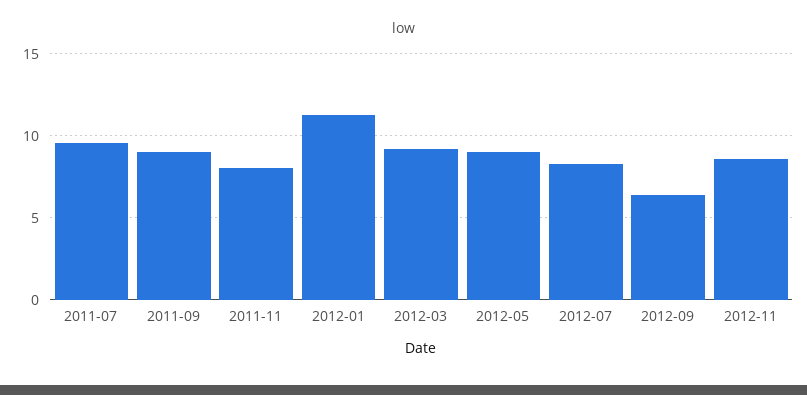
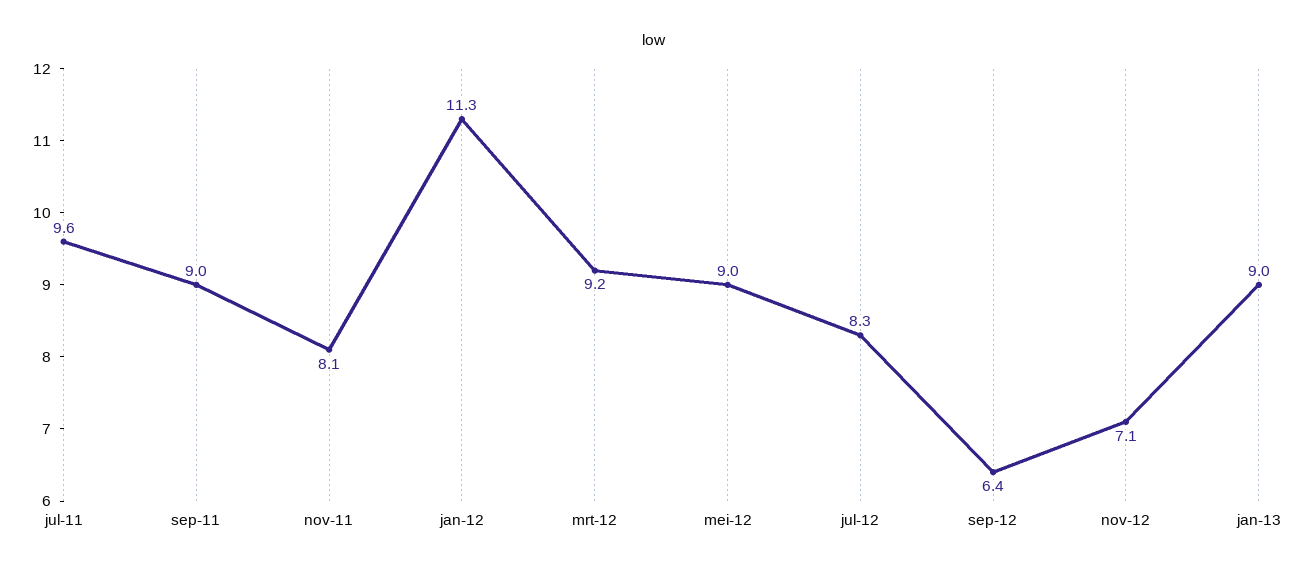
2012-11: 8.5 -> 7.1
jan-13: none -> 9

